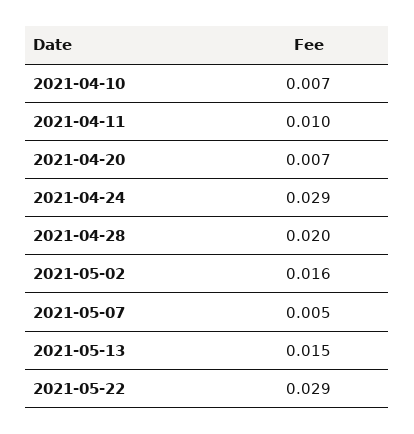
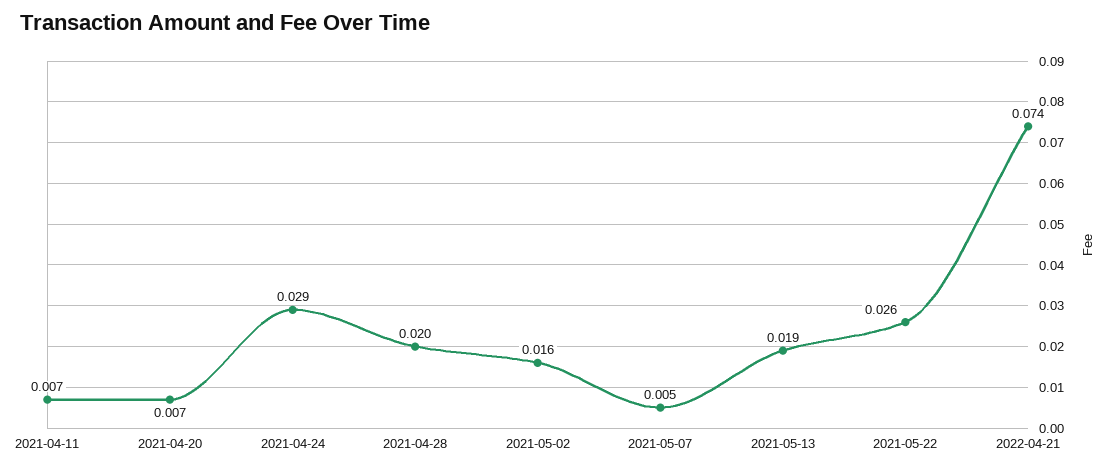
2021-04-10: 0.007 -> none
2021-04-11: 0.01 -> 0.007
2021-05-13: 0.015 -> 0.019
2021-05-22: 0.029 -> 0.026
2022-04-21: none -> 0.074

